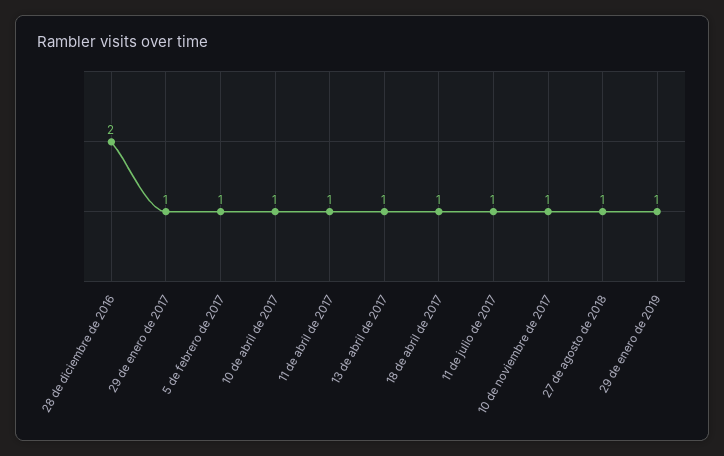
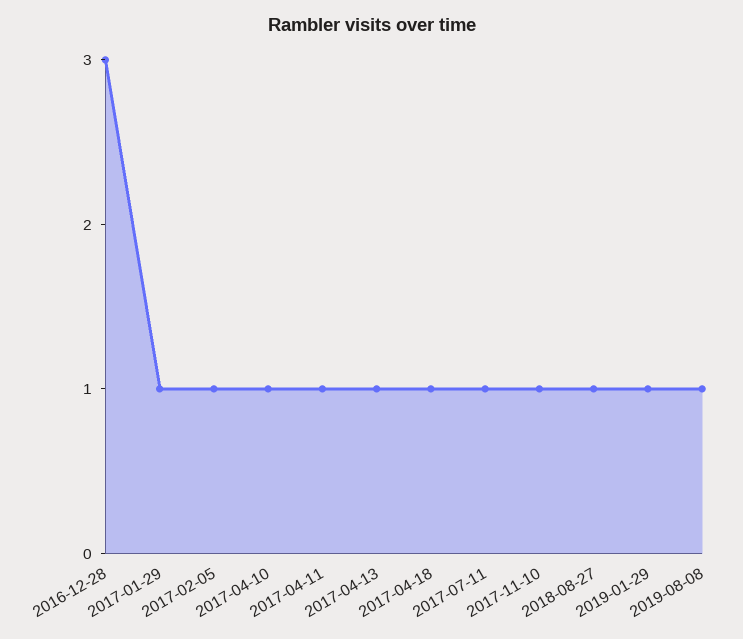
28 de diciembre de 2016: 2 -> 3
2019-08-08: none -> 1

